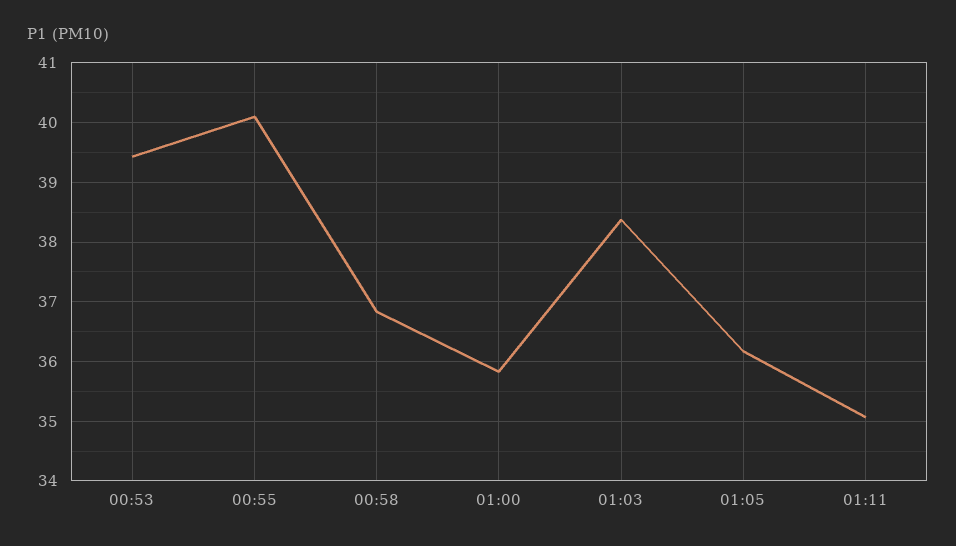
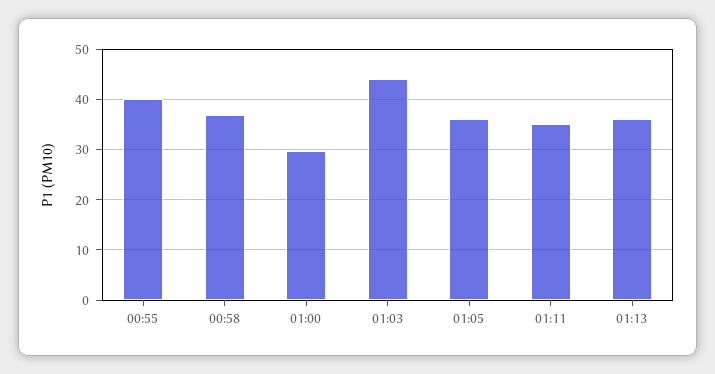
00:53: 39.4 -> none
01:00: 35.8 -> 30
01:03: 38.4 -> 44
01:13: none -> 36

